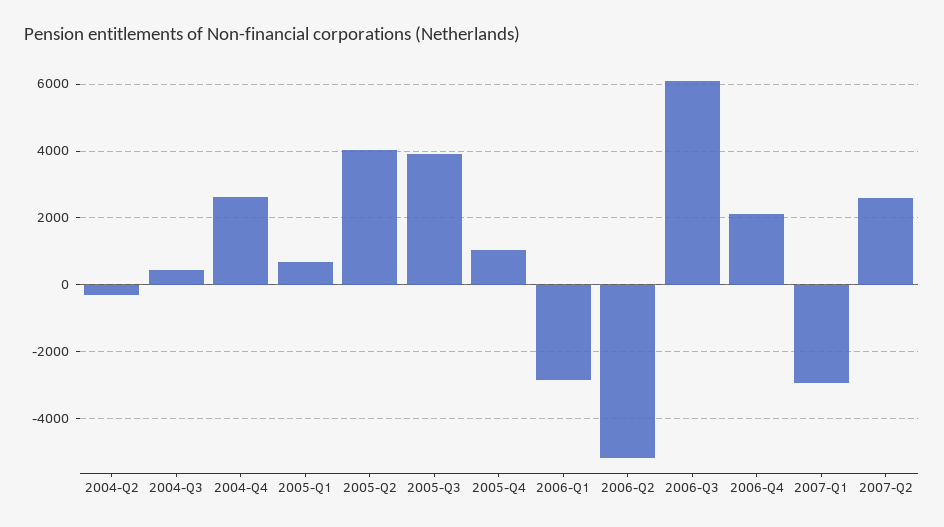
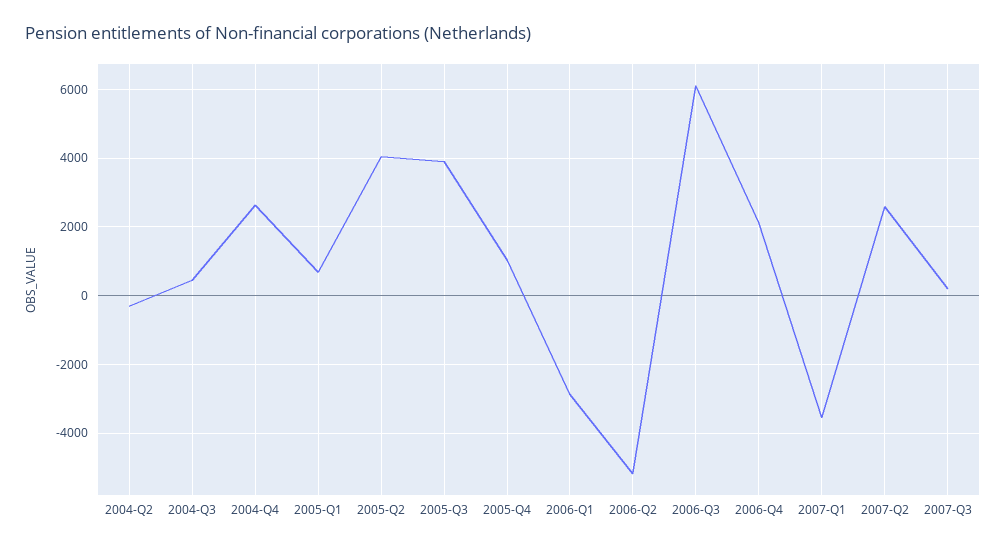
2007-Q1: -3000 -> -3600
2007-Q3: none -> 200

